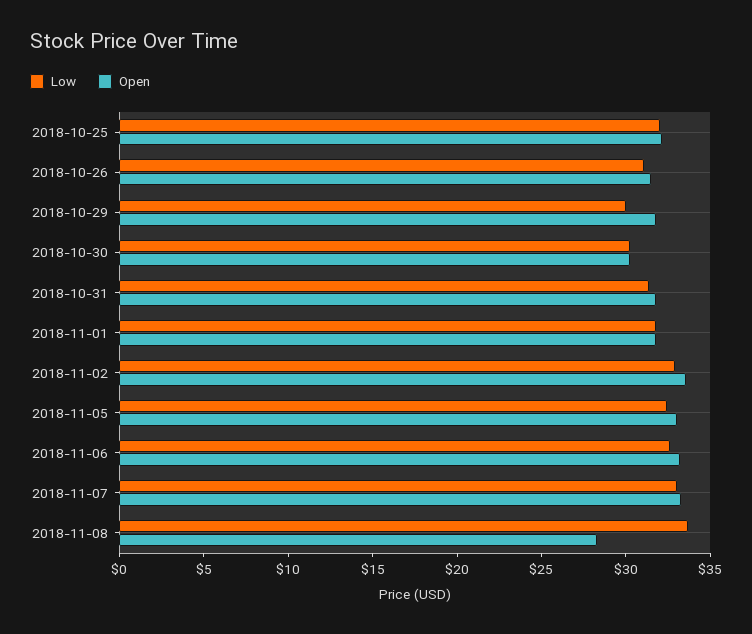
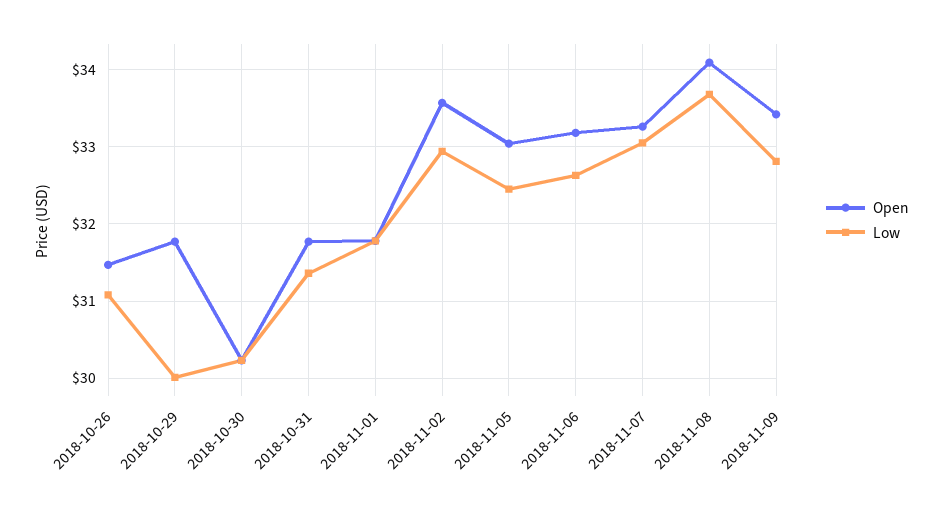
Low, 2018-10-25: 32 -> none
Open, 2018-10-25: 32 -> none
Open, 2018-11-08: 28 -> 34.1
Open, 2018-11-09: none -> 33.4
Low, 2018-11-09: none -> 32.8

